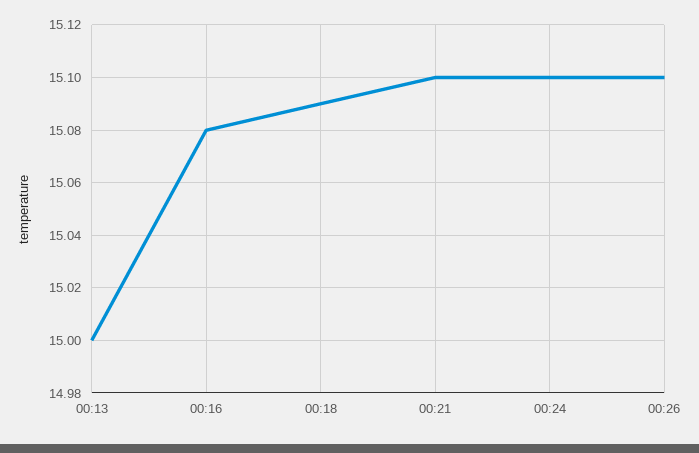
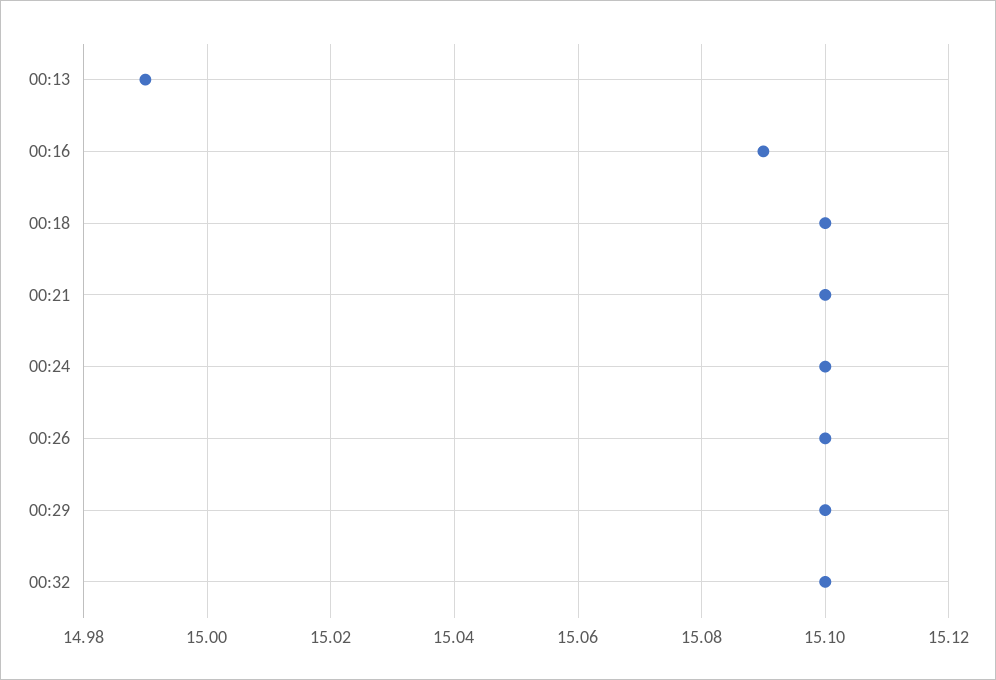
00:13: 15 -> 14.99
00:16: 15.08 -> 15.09
00:18: 15.09 -> 15.1
00:29: none -> 15.1
00:32: none -> 15.1

